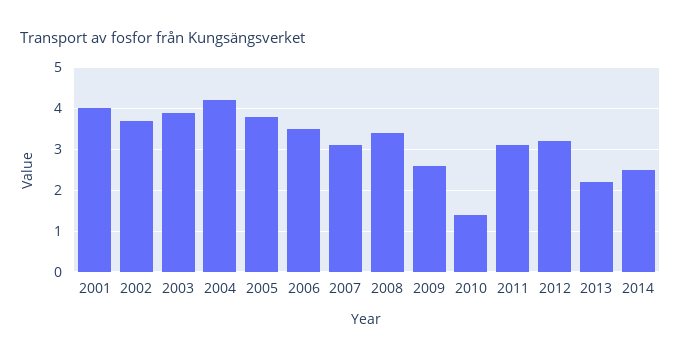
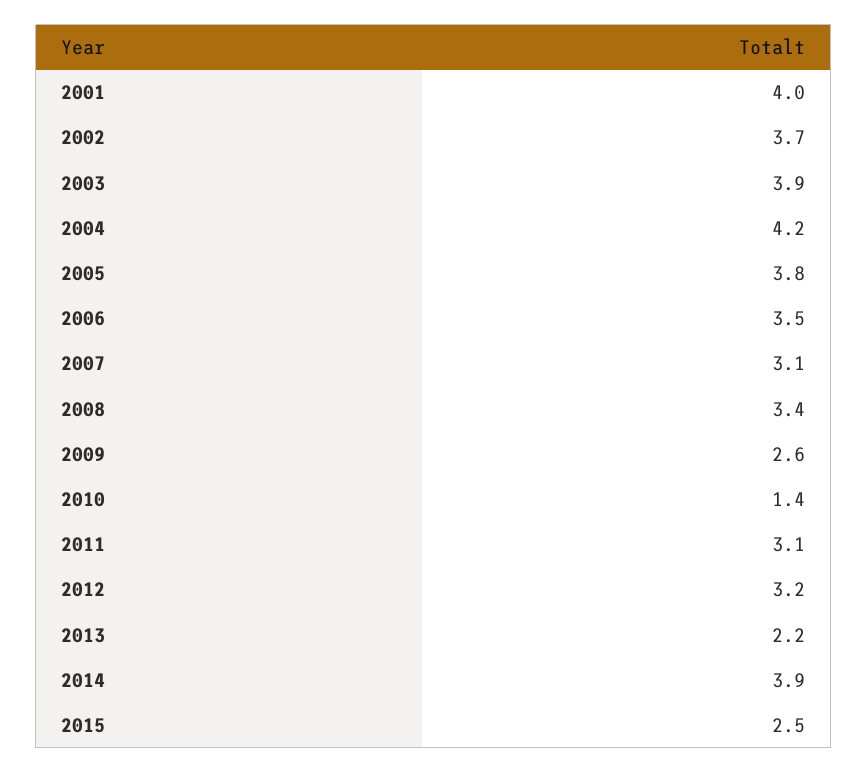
2014: 2.5 -> 3.9
2015: none -> 2.5

